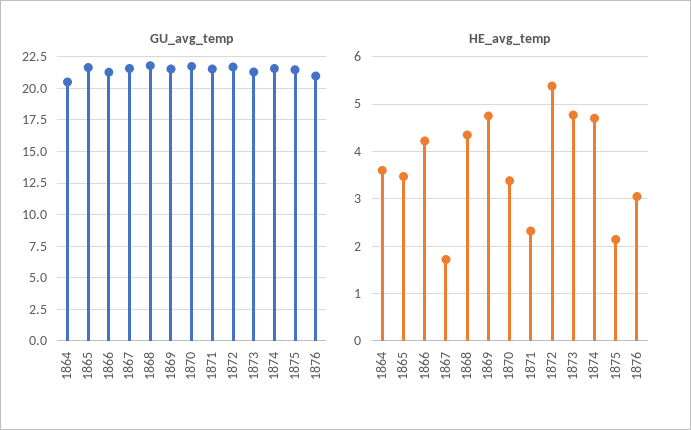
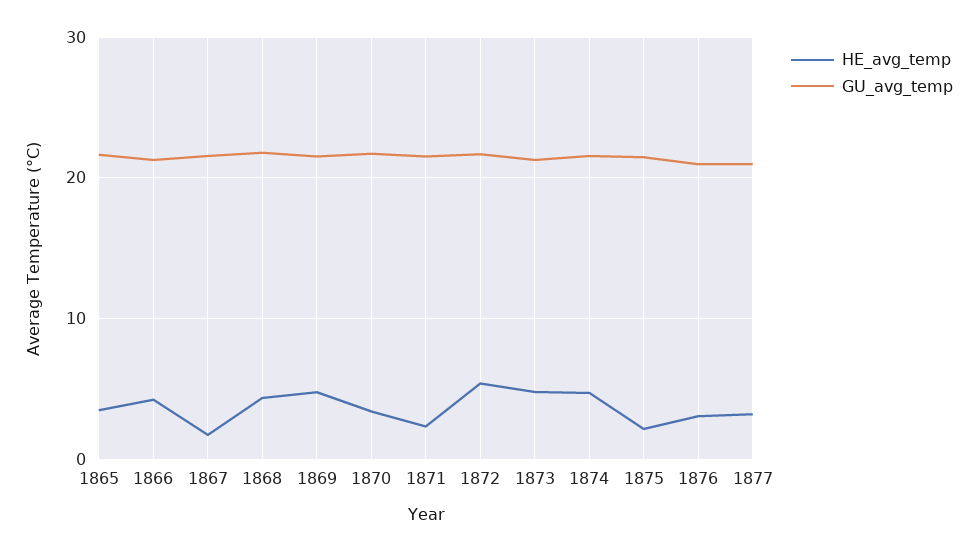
GU_avg_temp, 1864: 20.5 -> none
HE_avg_temp, 1864: 3.6 -> none
HE_avg_temp, 1877: none -> 3
GU_avg_temp, 1877: none -> 21

